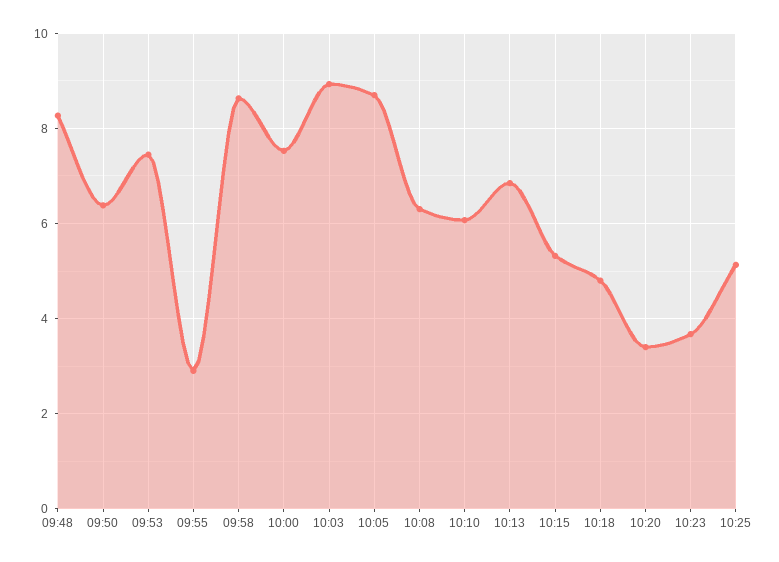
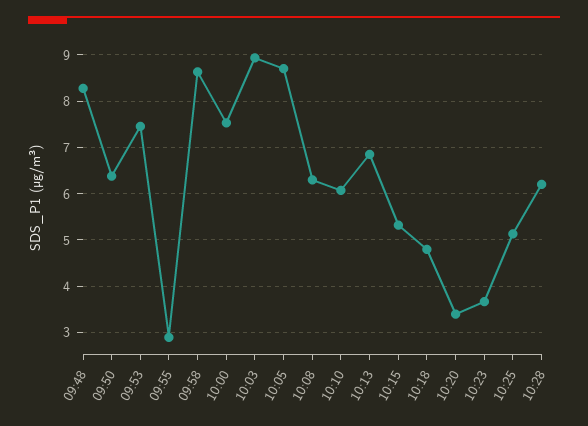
10:28: none -> 6.2

